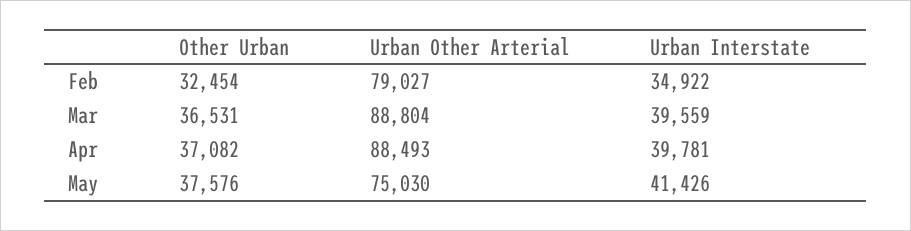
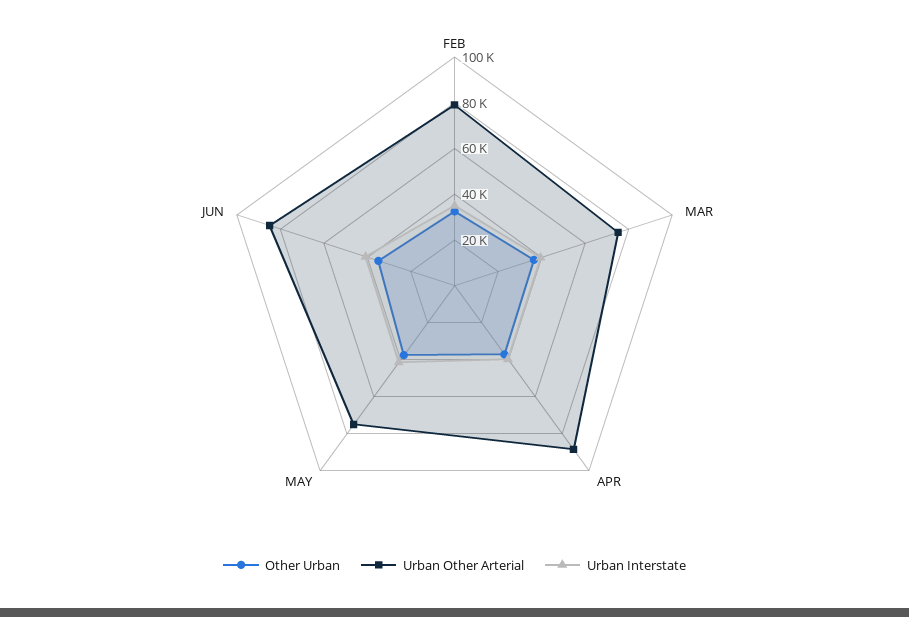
Urban Other Arterial, Mar: 88804 -> 75000
Other Urban, JUN: none -> 35000
Urban Other Arterial, JUN: none -> 85000
Urban Interstate, JUN: none -> 40000

